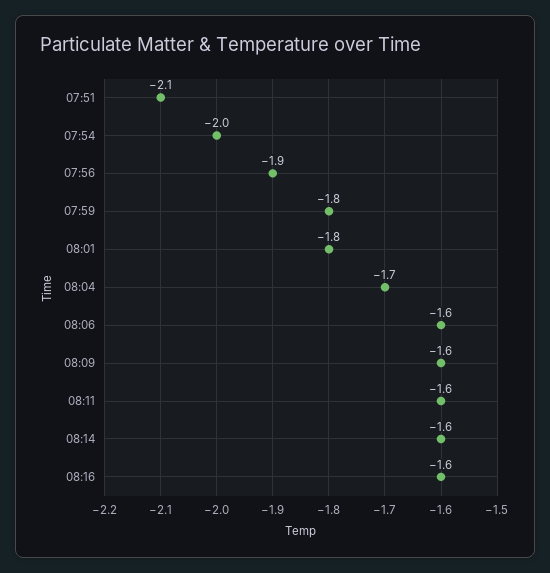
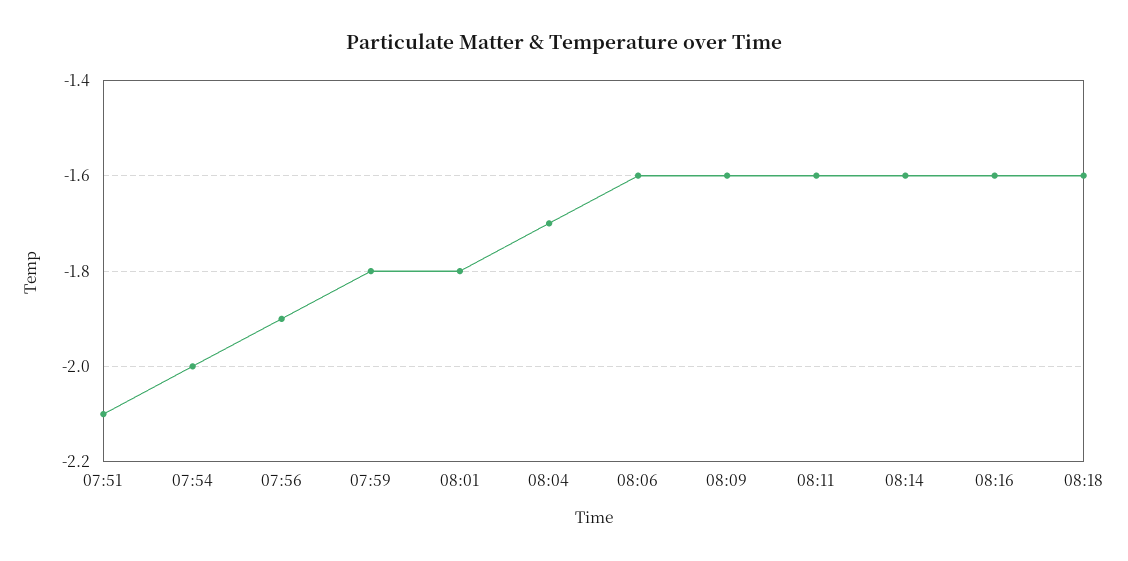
08:18: none -> -1.6

